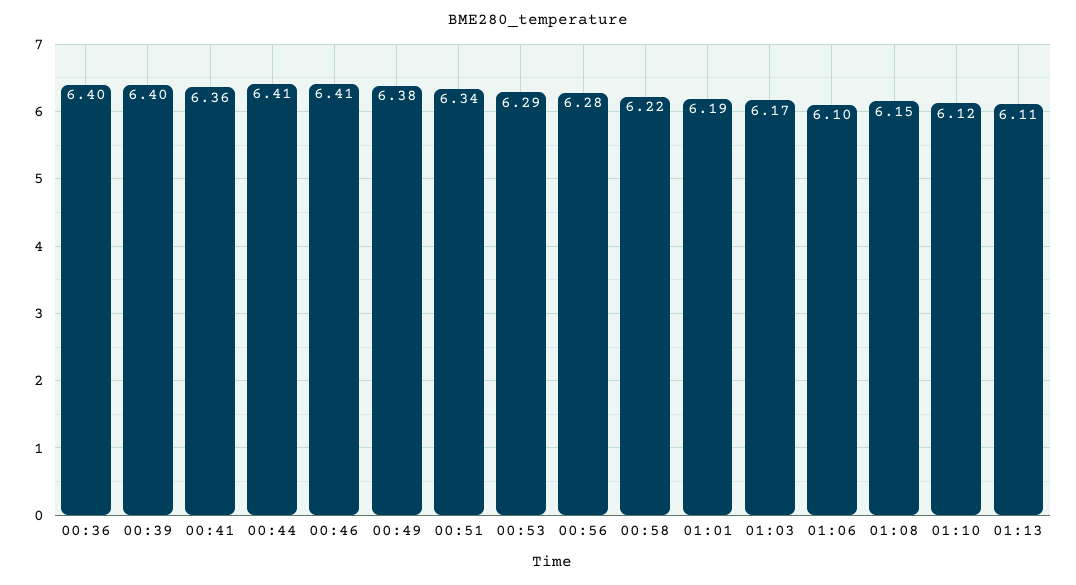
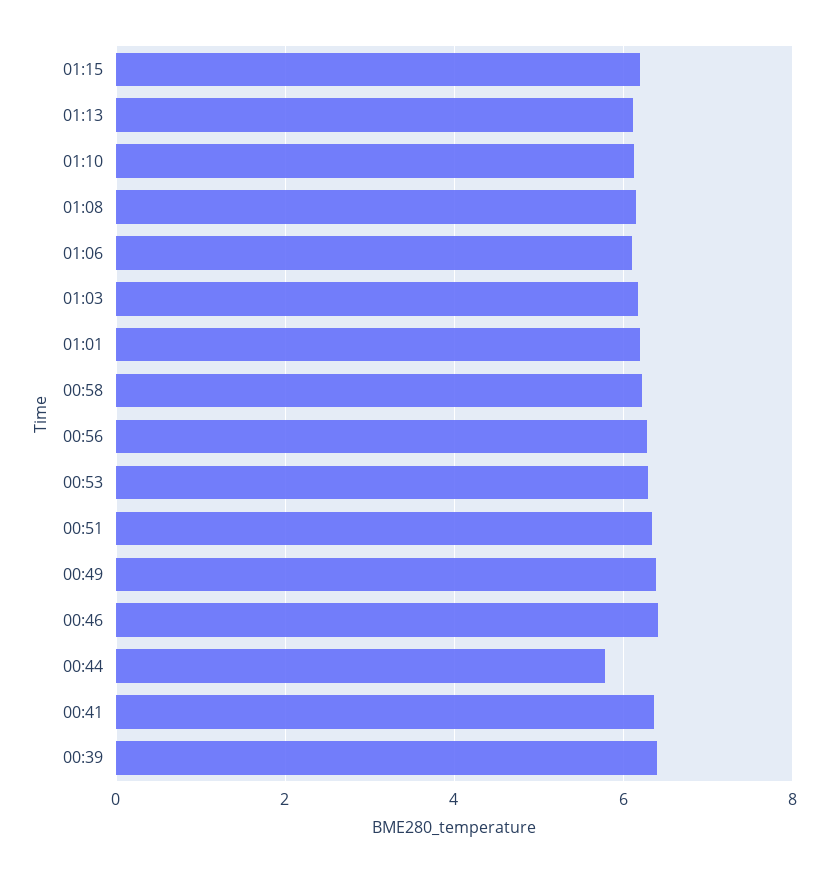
00:36: 6.4 -> none
00:44: 6.41 -> 5.8
01:15: none -> 6.2

